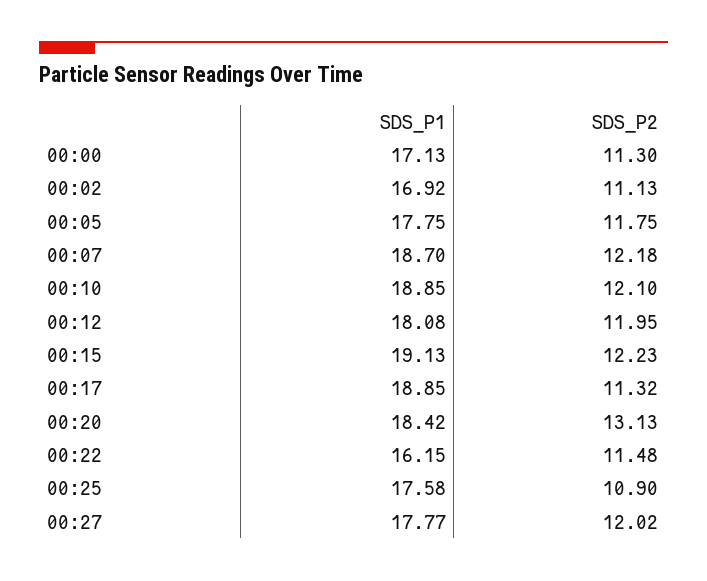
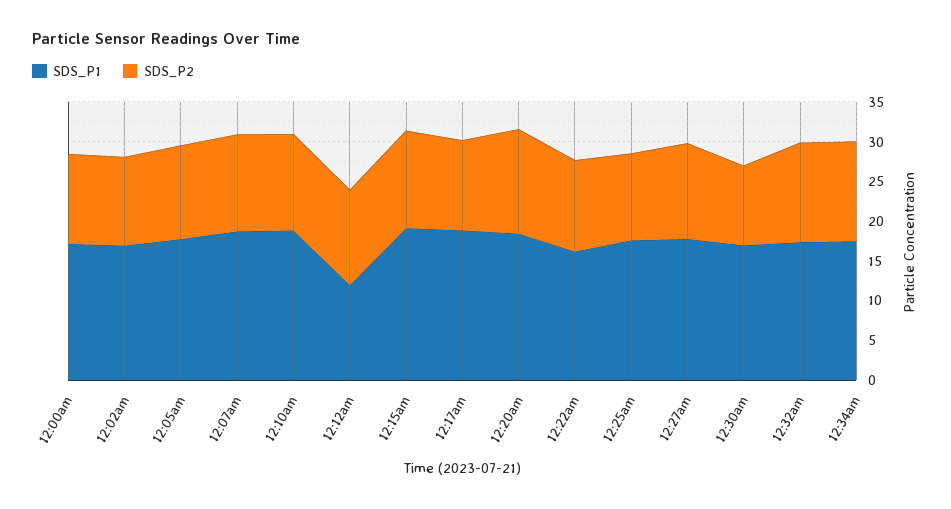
SDS_P1, 00:12: 18.08 -> 12.5
SDS_P1, 12:30am: none -> 17.5
SDS_P2, 12:30am: none -> 10
SDS_P1, 12:32am: none -> 17.5
SDS_P2, 12:32am: none -> 12.5
SDS_P1, 12:34am: none -> 17.5
SDS_P2, 12:34am: none -> 12.5

